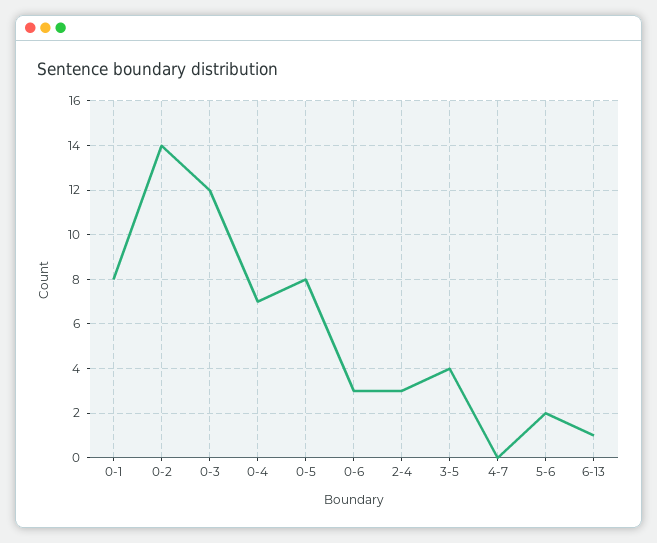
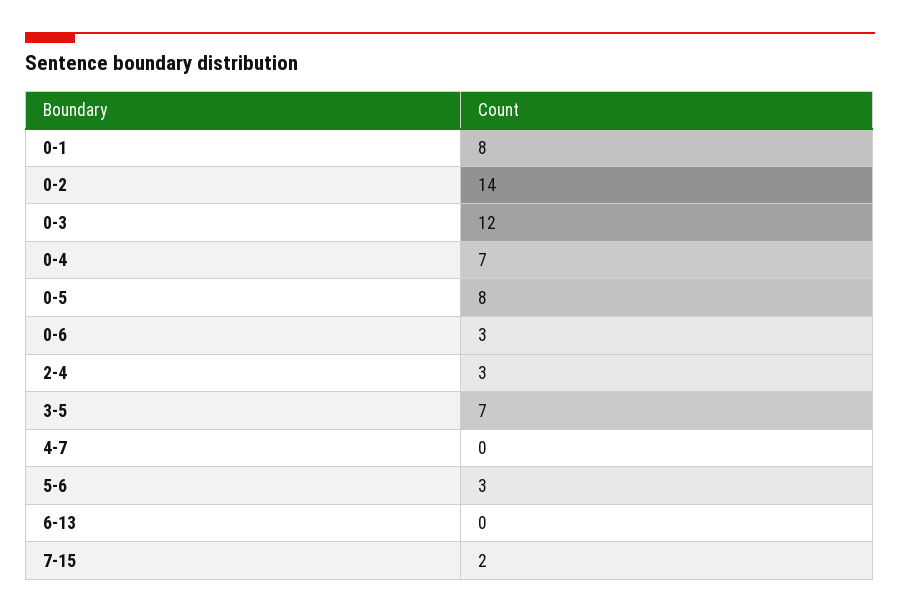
3-5: 4 -> 7
5-6: 2 -> 3
6-13: 1 -> 0
7-15: none -> 2

